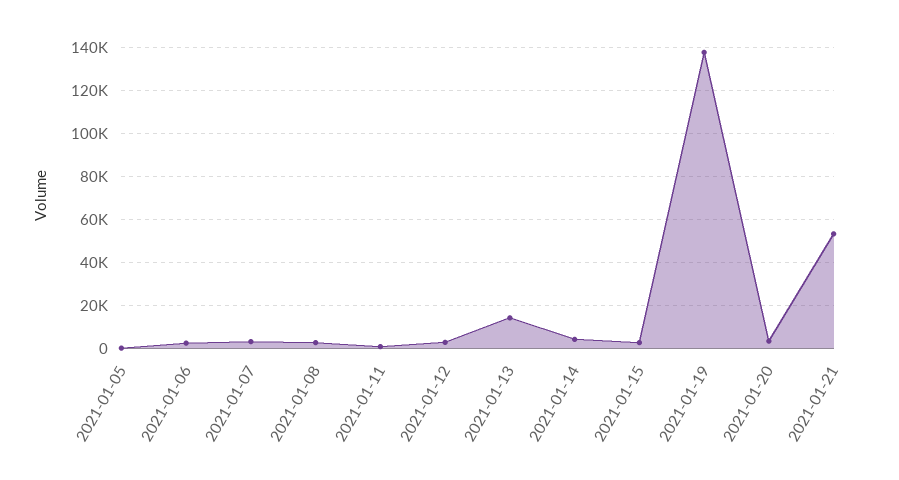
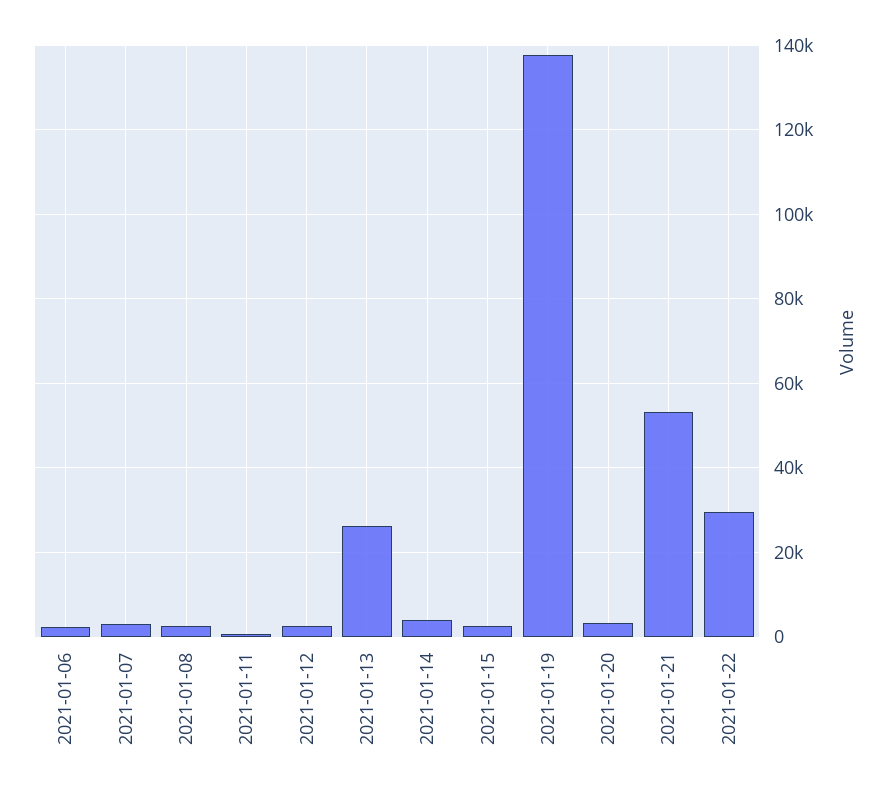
2021-01-05: 0 -> none
2021-01-13: 15000 -> 26000
2021-01-22: none -> 30000

